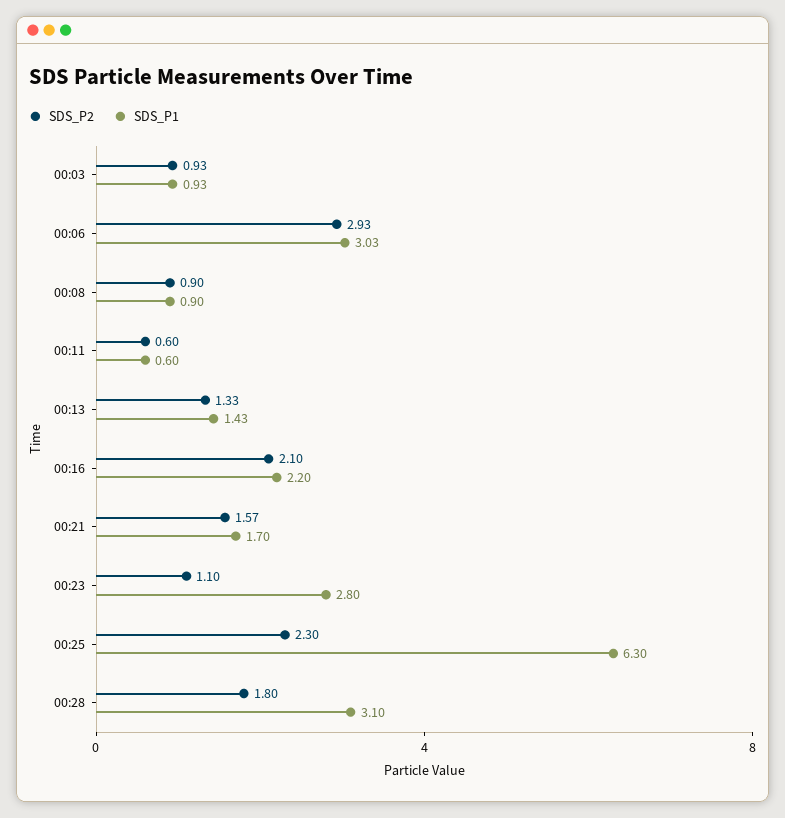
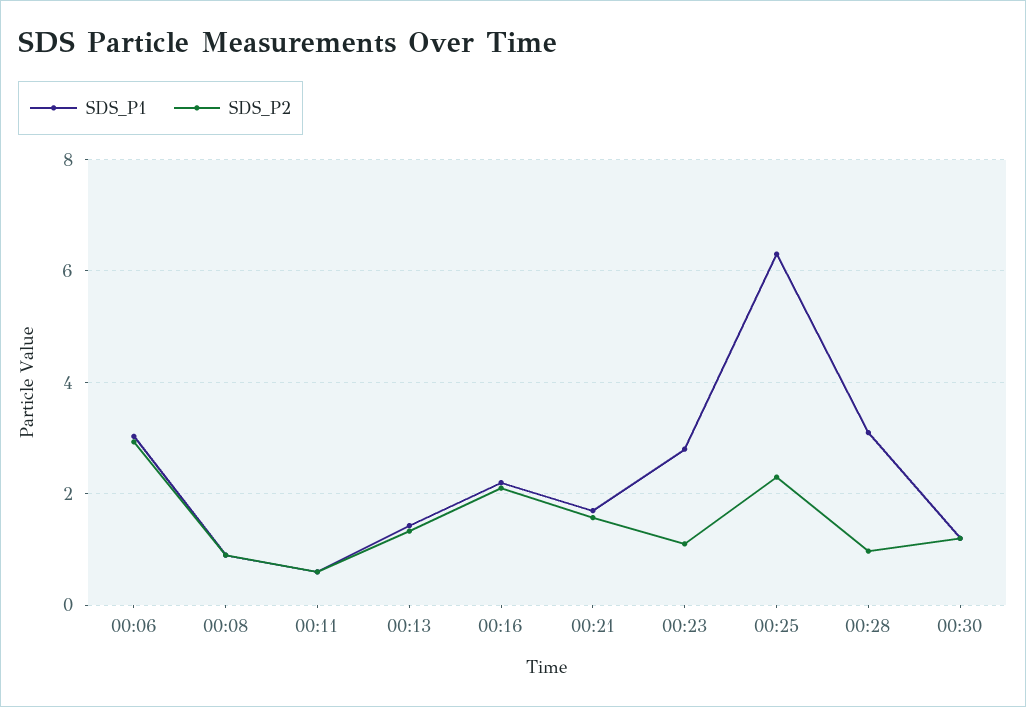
SDS_P2, 00:03: 0.93 -> none
SDS_P1, 00:03: 0.93 -> none
SDS_P2, 00:28: 1.8 -> 1
SDS_P1, 00:30: none -> 1.2
SDS_P2, 00:30: none -> 1.2

